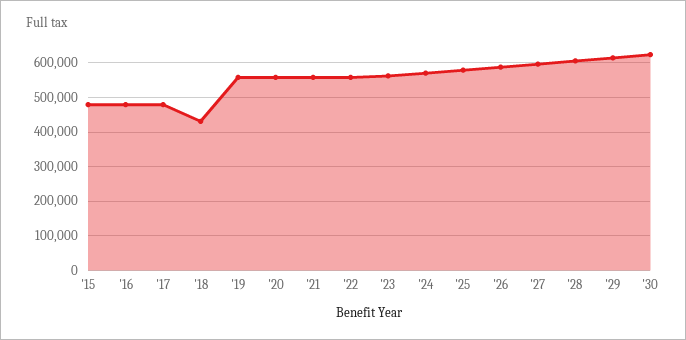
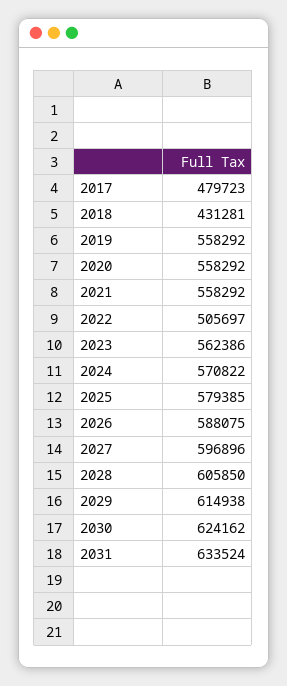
'15: 480000 -> none
'16: 480000 -> none
'22: 560000 -> 505697
2031: none -> 633524

